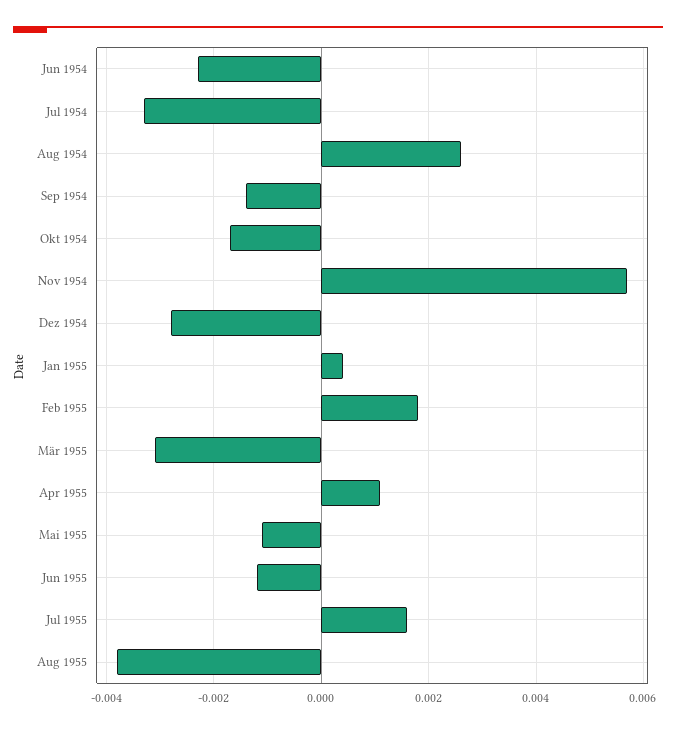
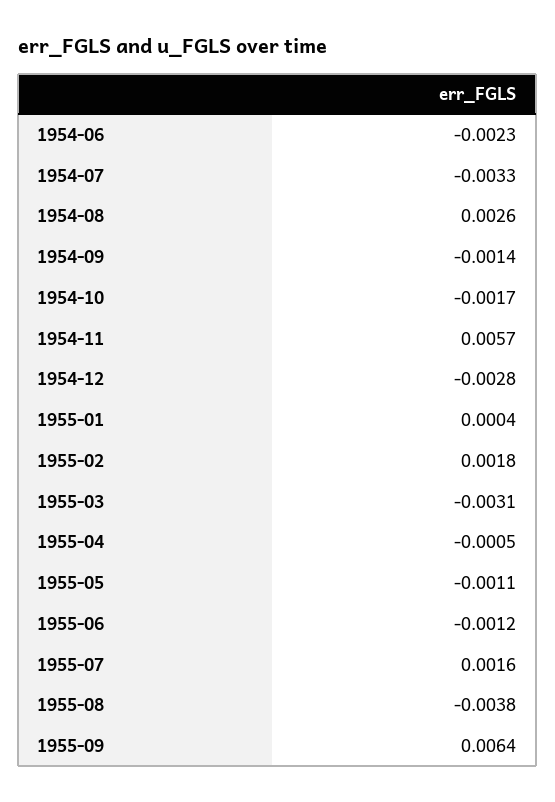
Apr 1955: 0.001 -> -0.0005
1955-09: none -> 0.0064

